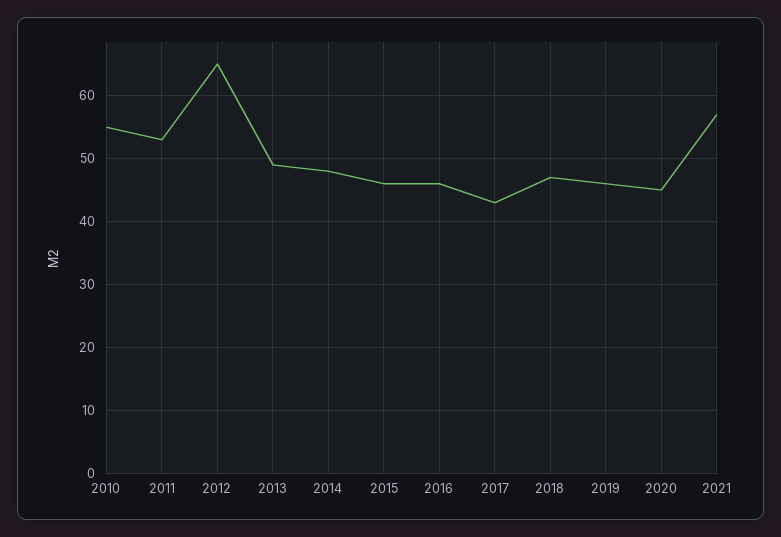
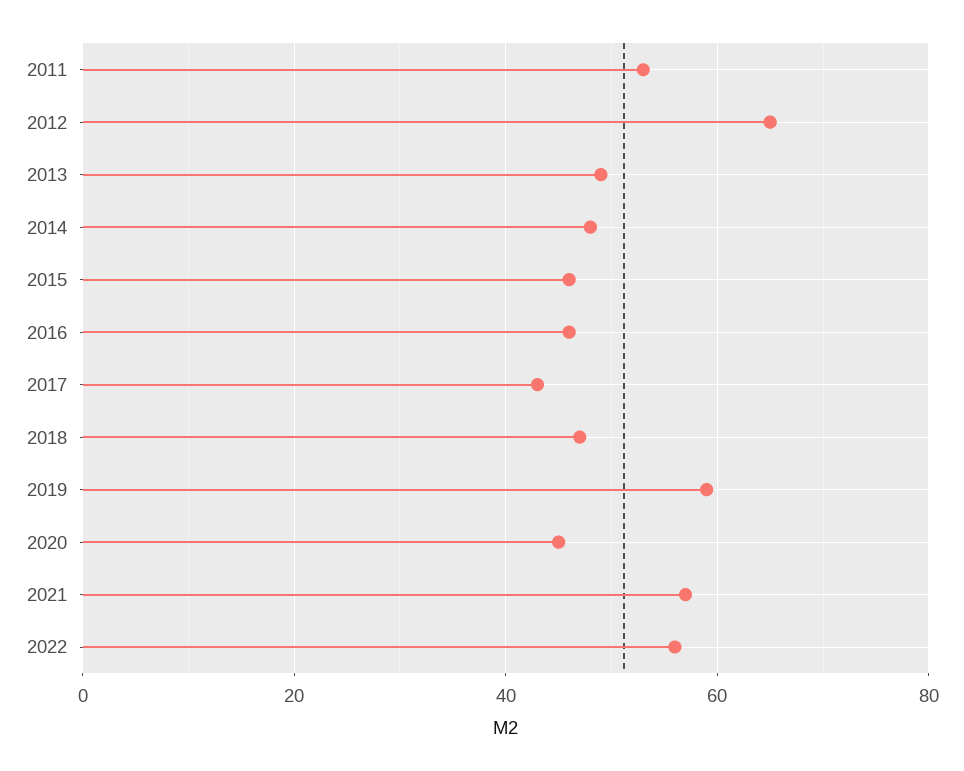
2010: 55 -> none
2019: 46 -> 60
2022: none -> 55

